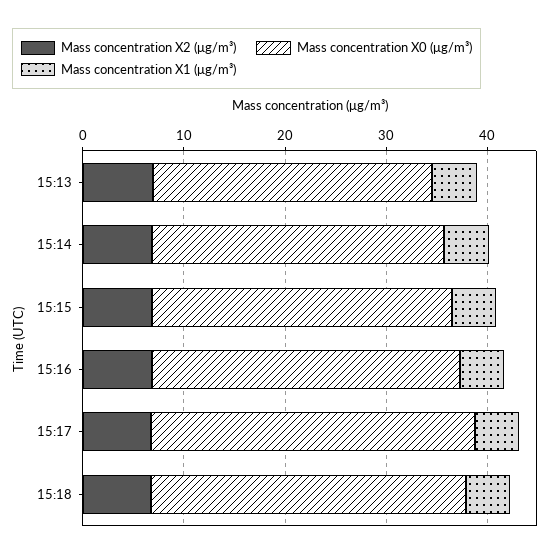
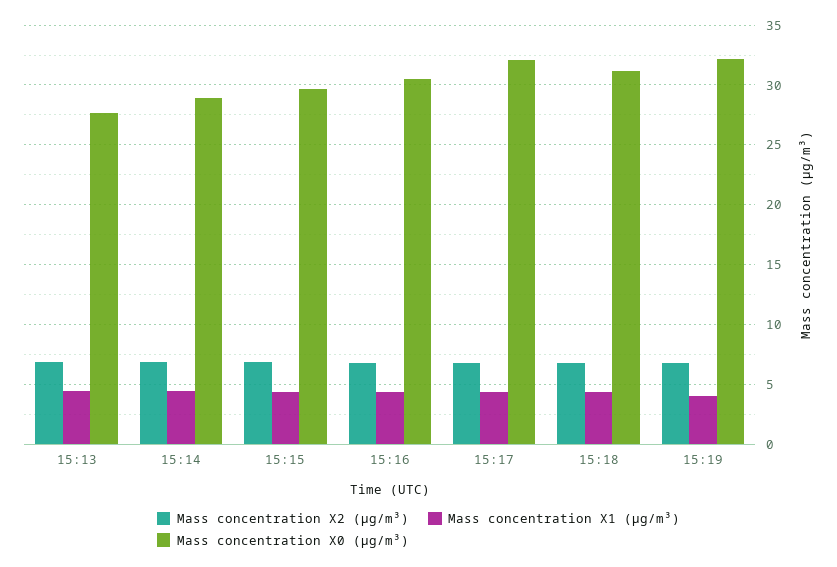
Mass concentration X2 (μg/m³), 15:19: none -> 7
Mass concentration X1 (μg/m³), 15:19: none -> 4
Mass concentration X0 (μg/m³), 15:19: none -> 32

